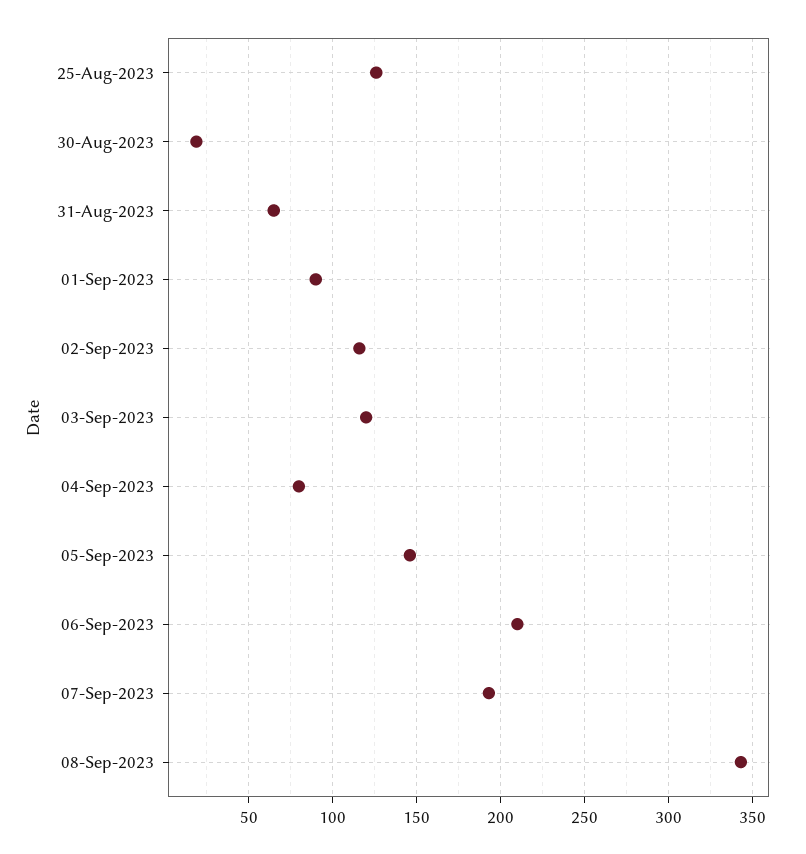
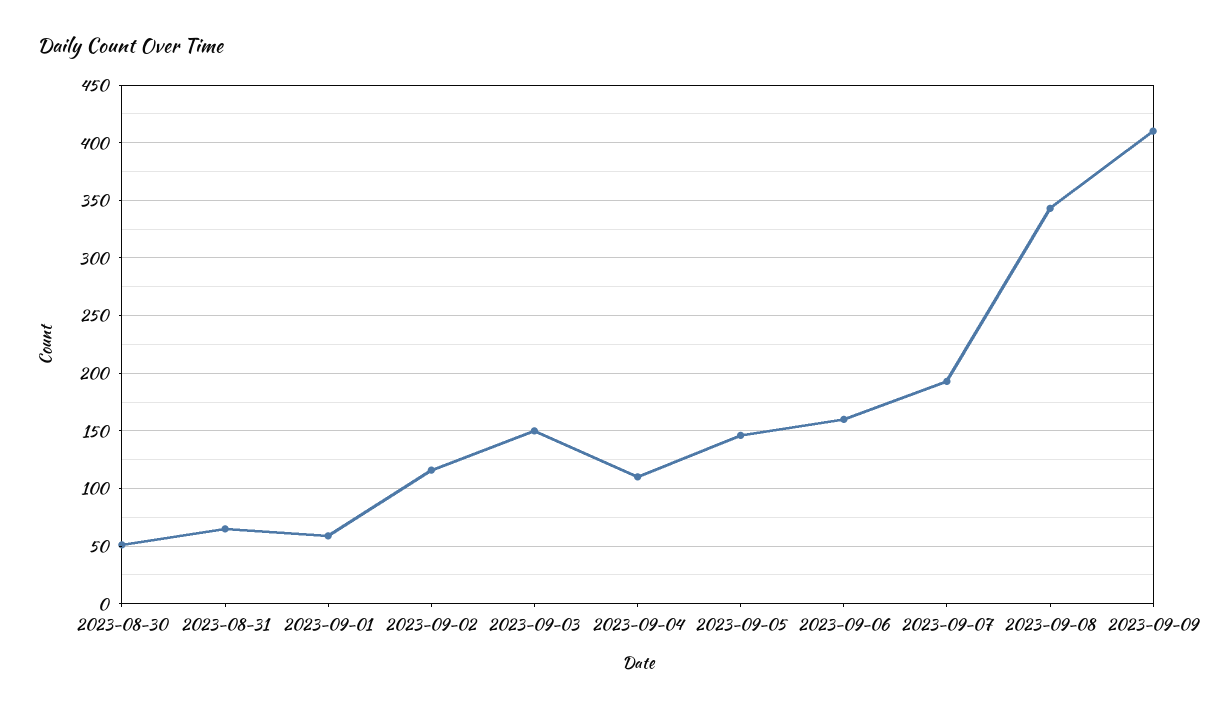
25-Aug-2023: 125 -> none
30-Aug-2023: 20 -> 50
01-Sep-2023: 90 -> 60
03-Sep-2023: 120 -> 150
04-Sep-2023: 80 -> 110
06-Sep-2023: 210 -> 160
2023-09-09: none -> 410

